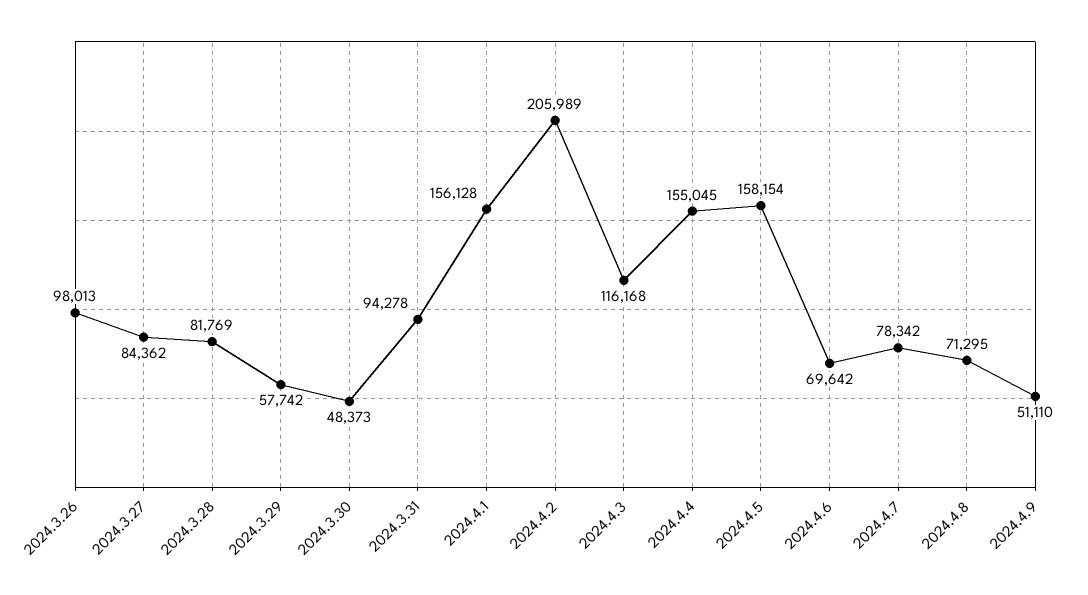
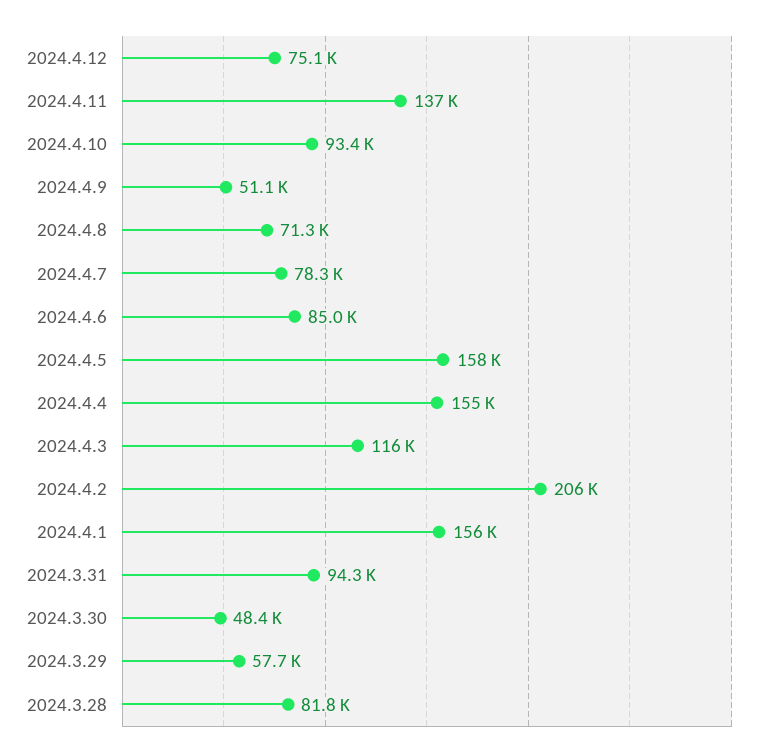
2024.3.26: 98013 -> none
2024.3.27: 84362 -> none
2024.4.6: 69642 -> 85000
2024.4.12: none -> 75100
2024.4.11: none -> 137000
2024.4.10: none -> 93400

